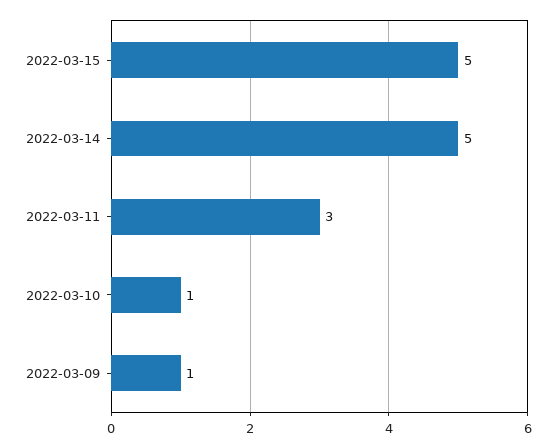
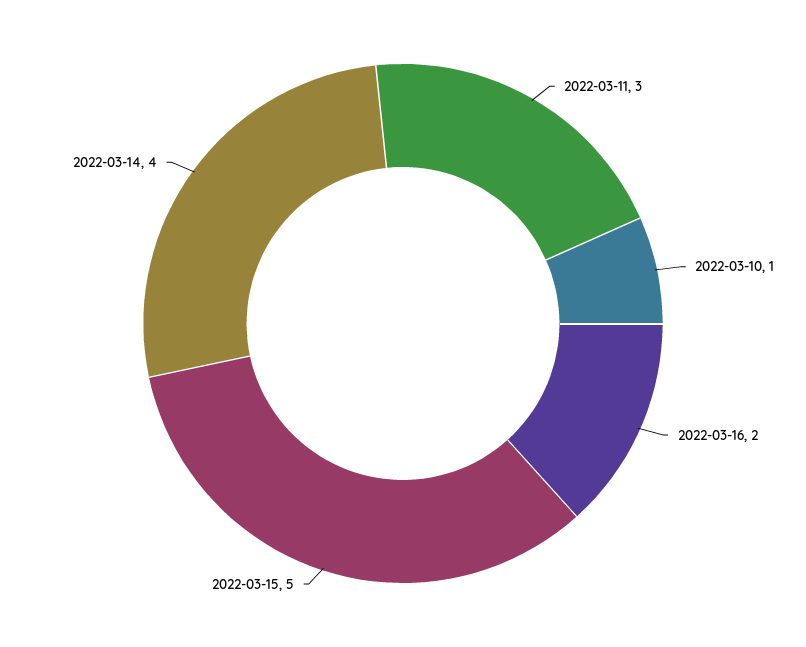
2022-03-14: 5 -> 4
2022-03-09: 1 -> none
2022-03-16: none -> 2

